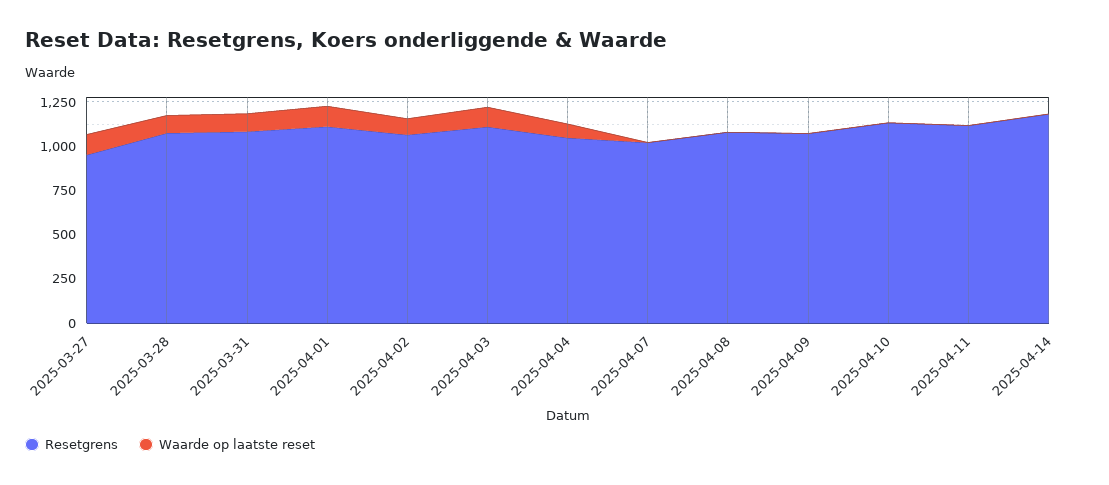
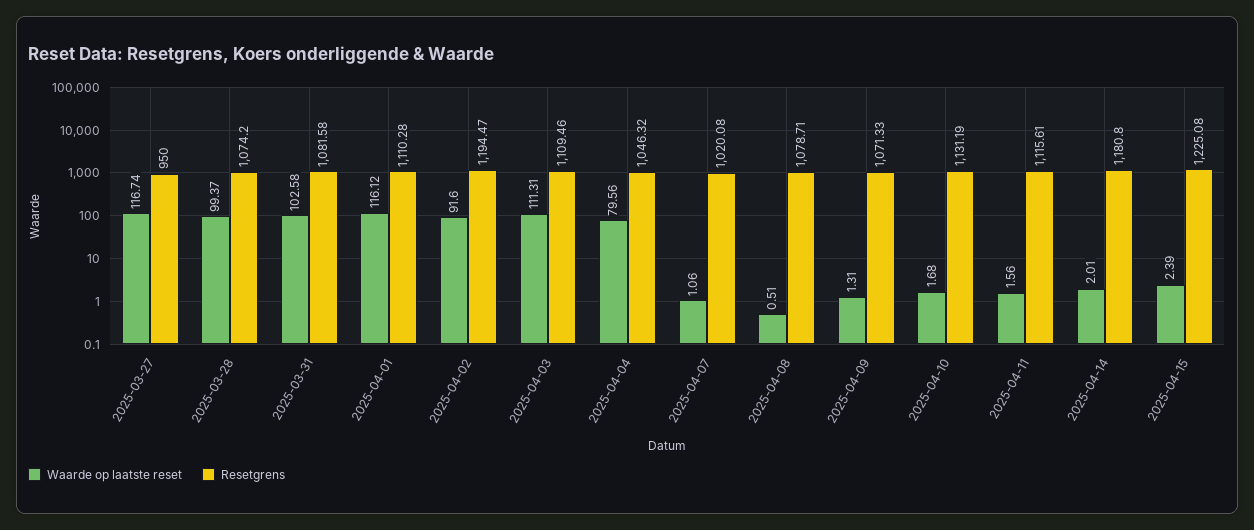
Resetgrens, 2025-04-02: 1050 -> 1194.47
Waarde op laatste reset, 2025-04-15: none -> 2.39
Resetgrens, 2025-04-15: none -> 1225.08

